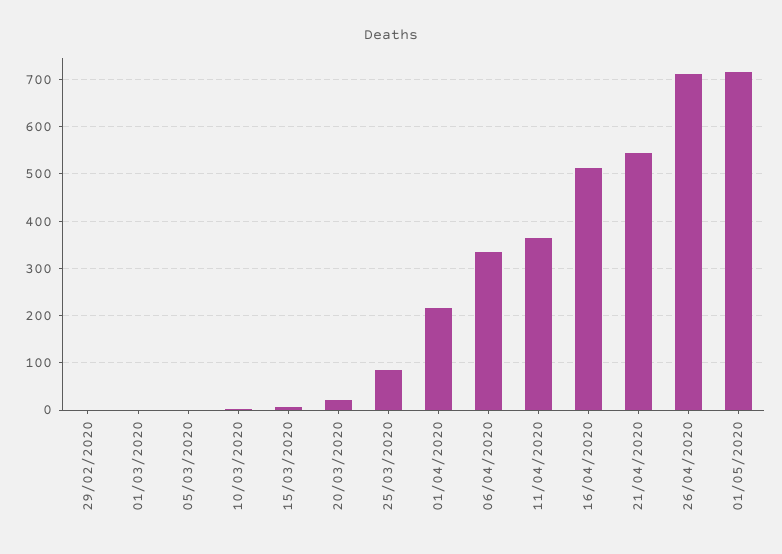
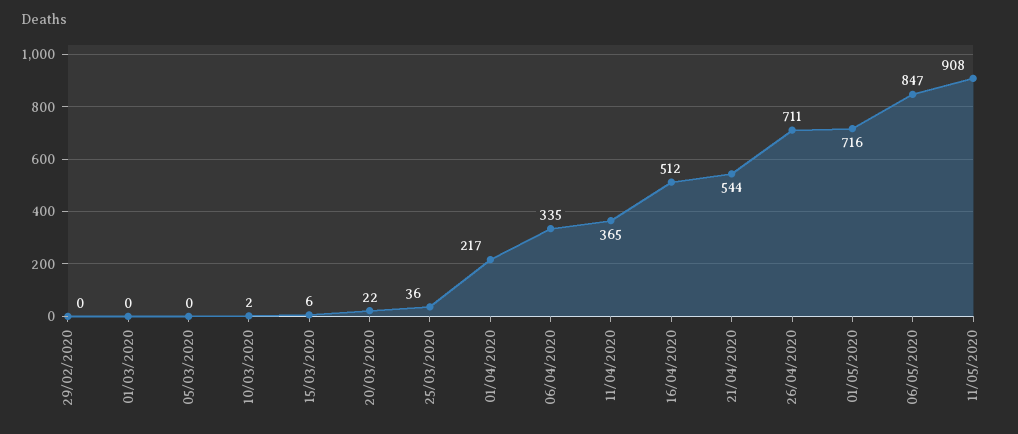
25/03/2020: 80 -> 36
06/05/2020: none -> 847
11/05/2020: none -> 908

